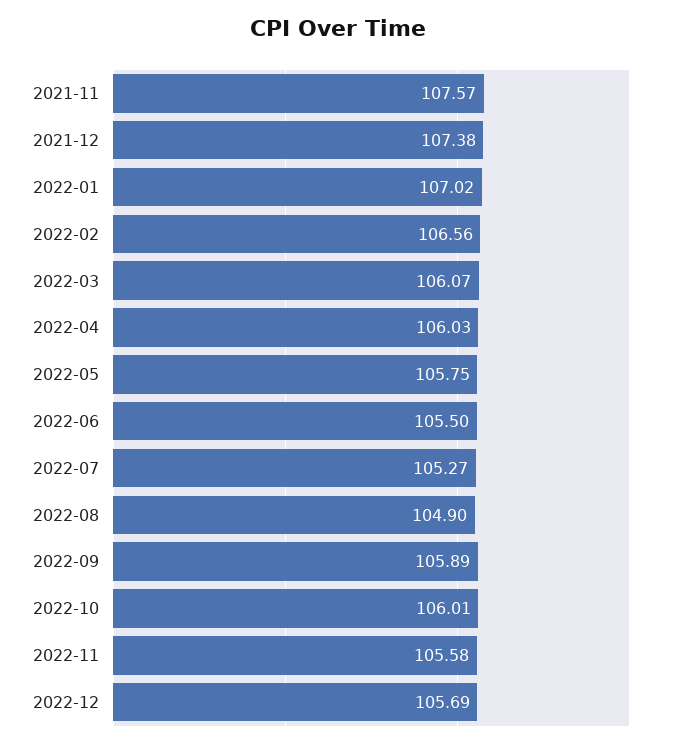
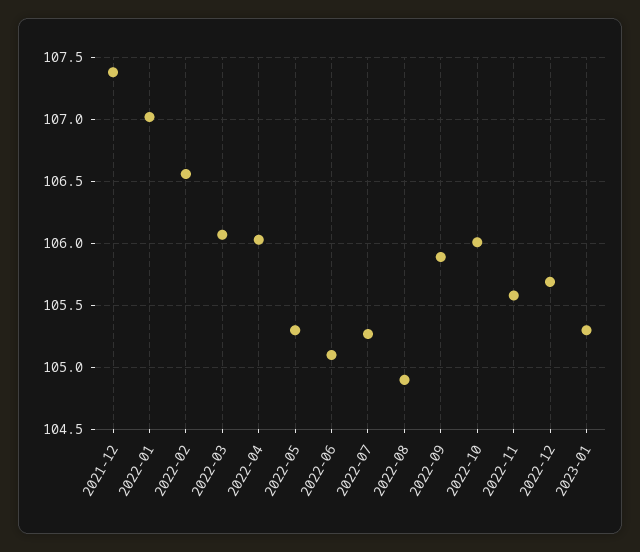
2021-11: 107.57 -> none
2022-05: 105.75 -> 105.3
2022-06: 105.5 -> 105.1
2023-01: none -> 105.3

